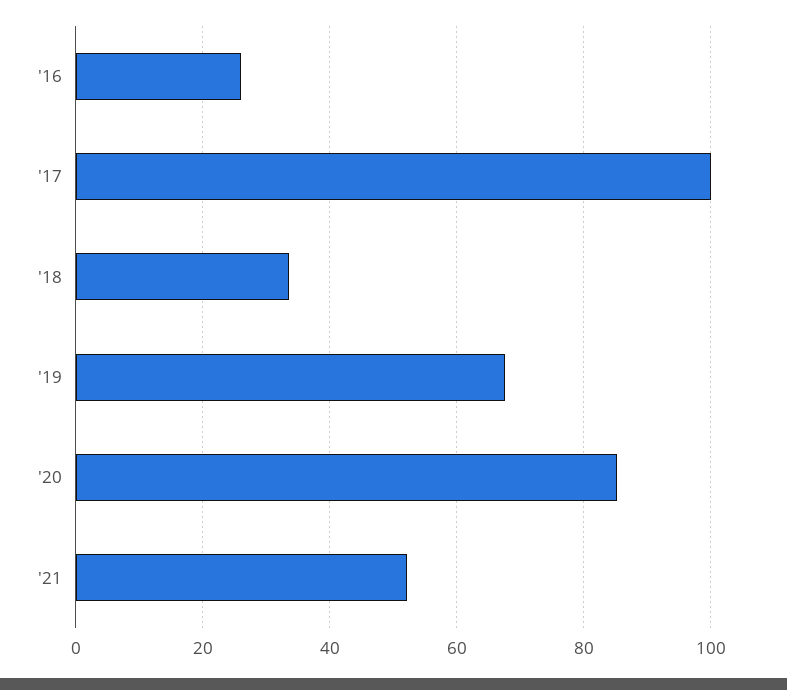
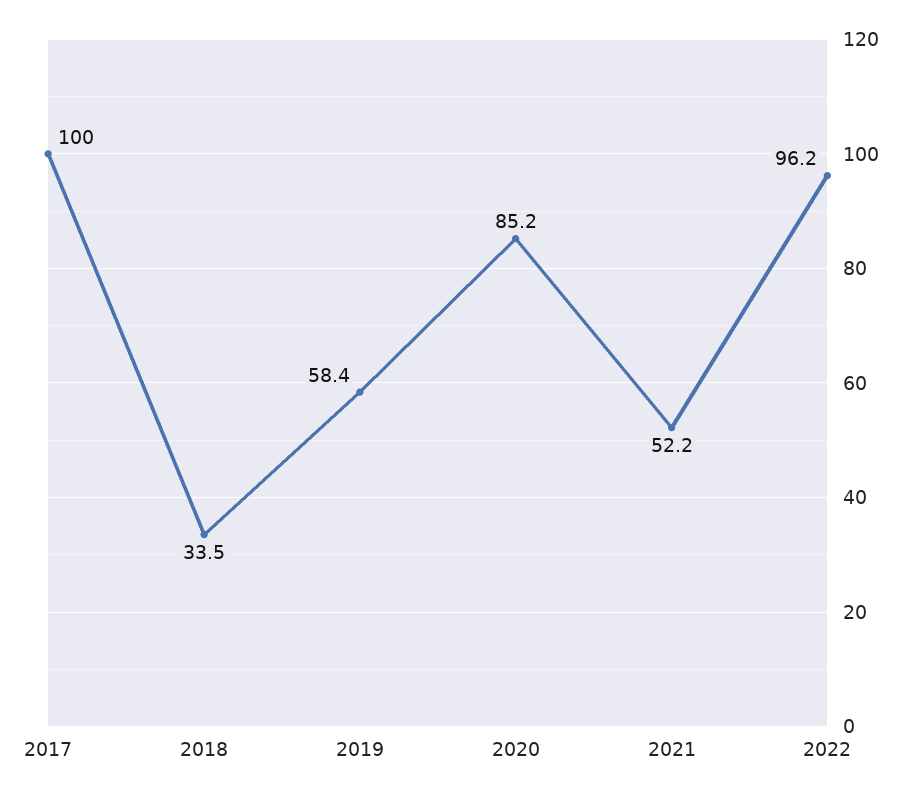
'16: 26 -> none
'19: 68 -> 58.4
2022: none -> 96.2

